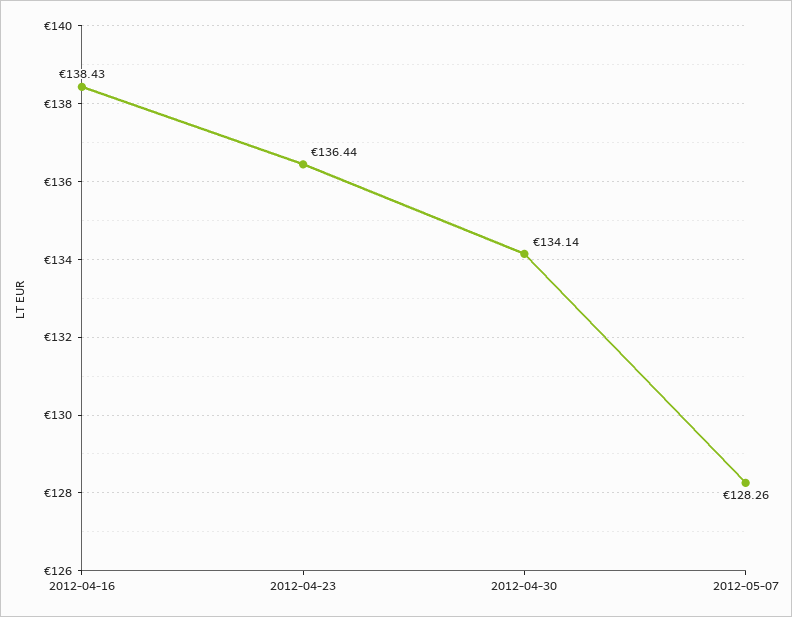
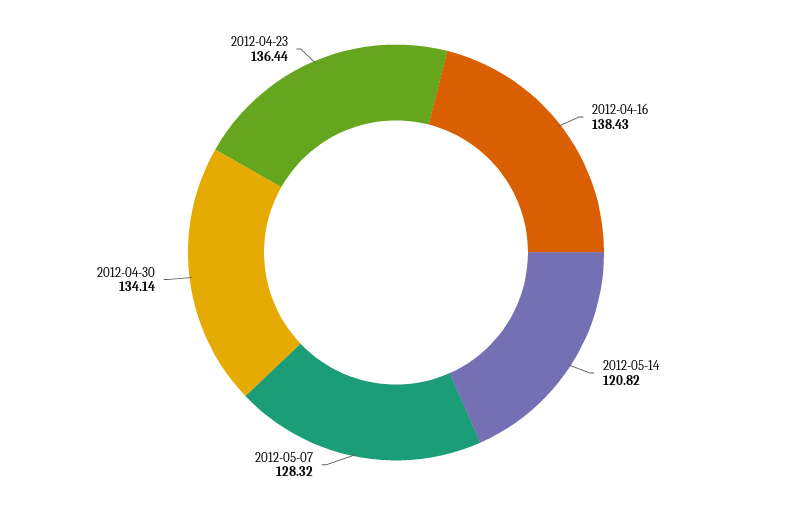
2012-05-07: 128.26 -> 128.32
2012-05-14: none -> 120.82

